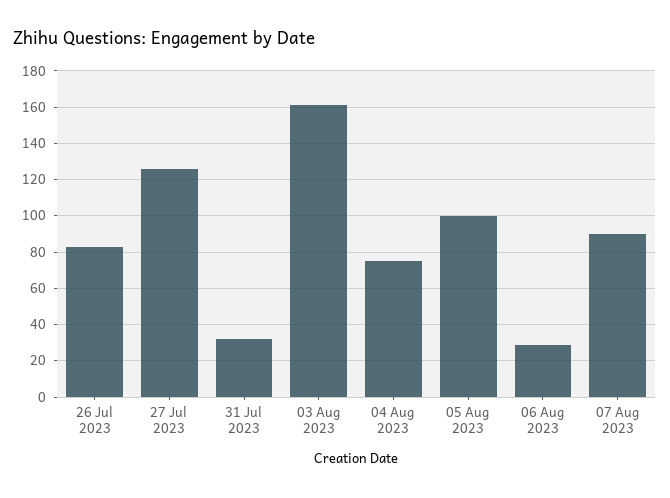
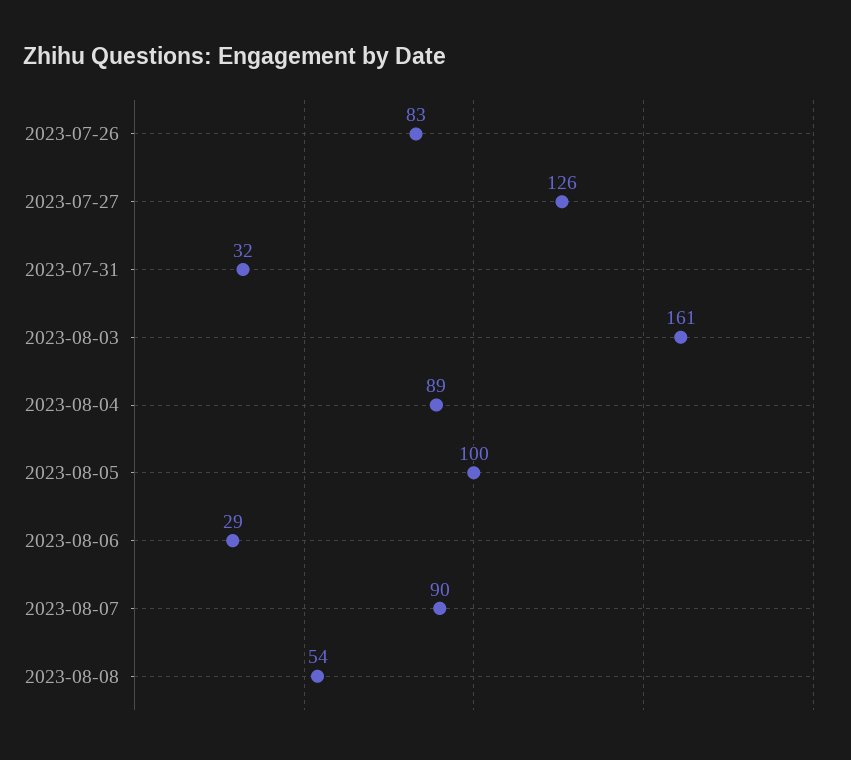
04 Aug 2023: 75 -> 89
2023-08-08: none -> 54

